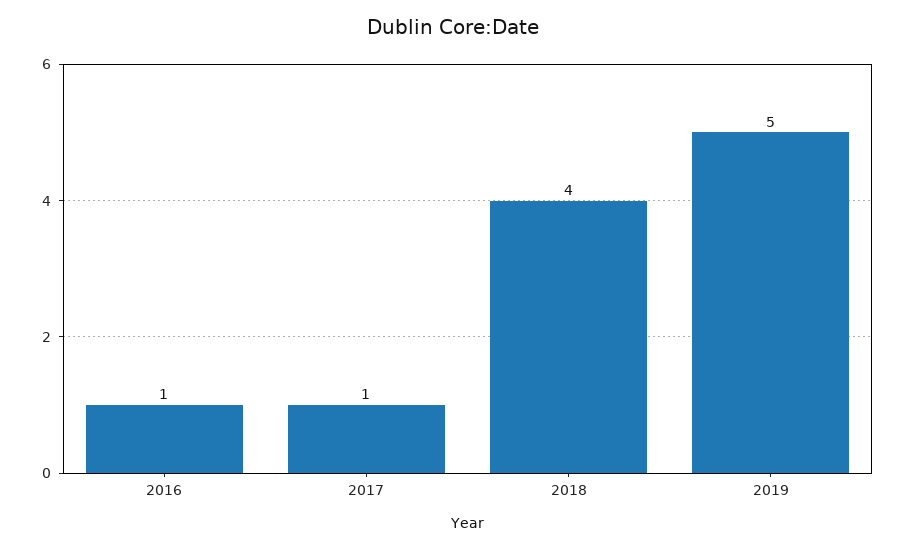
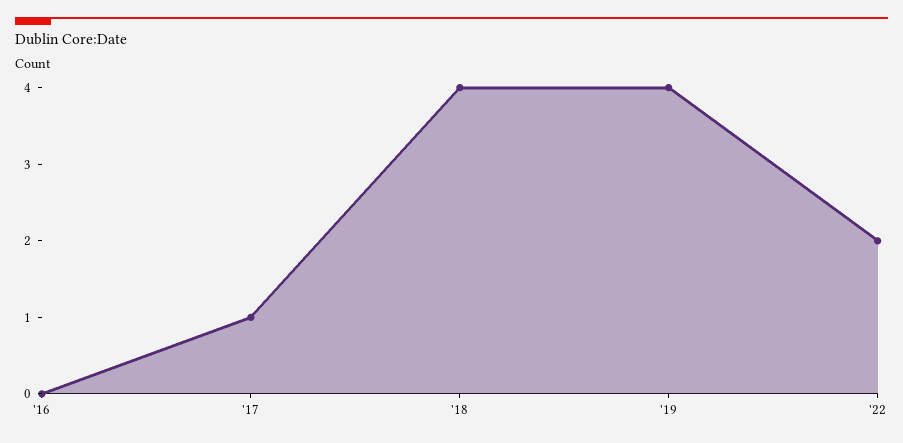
2016: 1 -> 0
2019: 5 -> 4
'22: none -> 2

